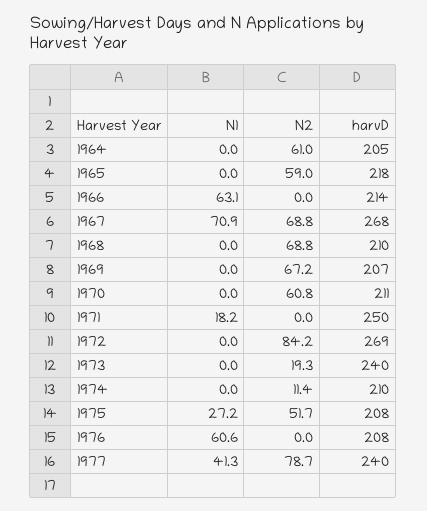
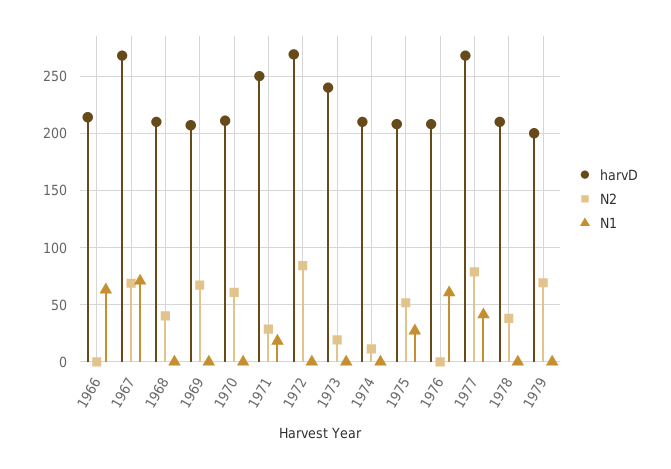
N1, 1964: 0 -> none
N2, 1964: 61 -> none
harvD, 1964: 205 -> none
N1, 1965: 0 -> none
N2, 1965: 59 -> none
harvD, 1965: 218 -> none
N2, 1968: 68.8 -> 40
N2, 1971: 0 -> 30
harvD, 1977: 240 -> 270
harvD, 1978: none -> 210
N2, 1978: none -> 40
N1, 1978: none -> 0
harvD, 1979: none -> 200
N2, 1979: none -> 70
N1, 1979: none -> 0

